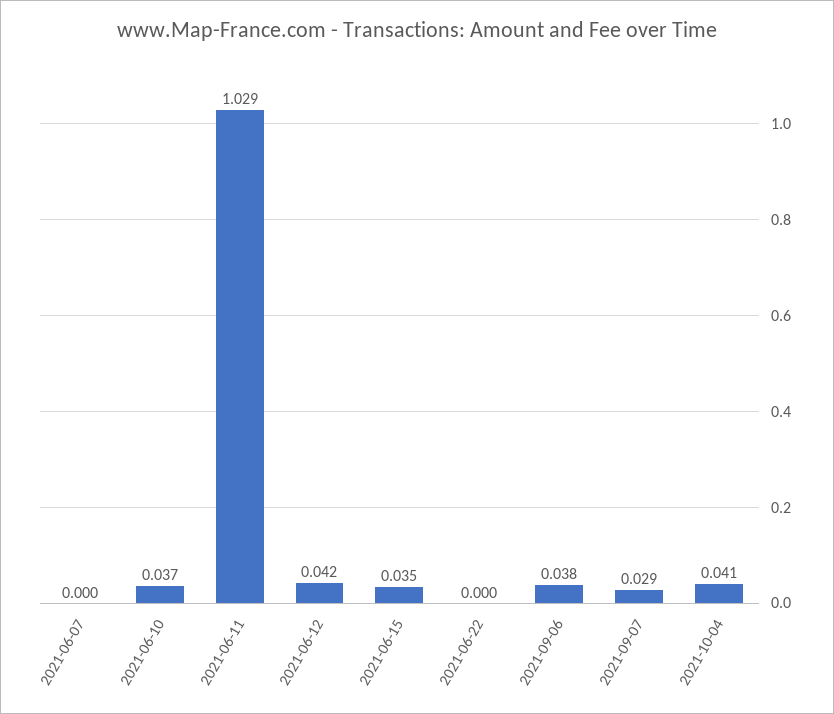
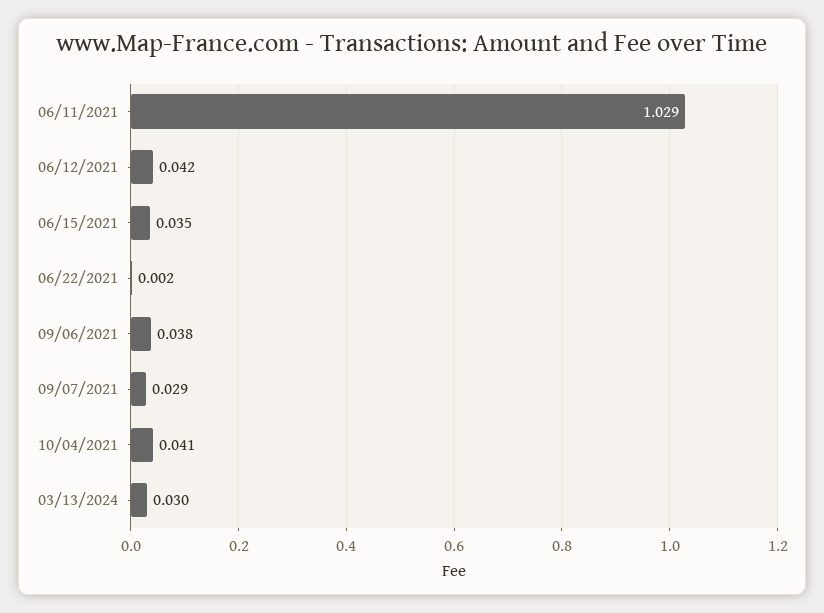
2021-06-07: 0 -> none
2021-06-10: 0.037 -> none
2021-06-22: 0 -> 0.002
03/13/2024: none -> 0.03

